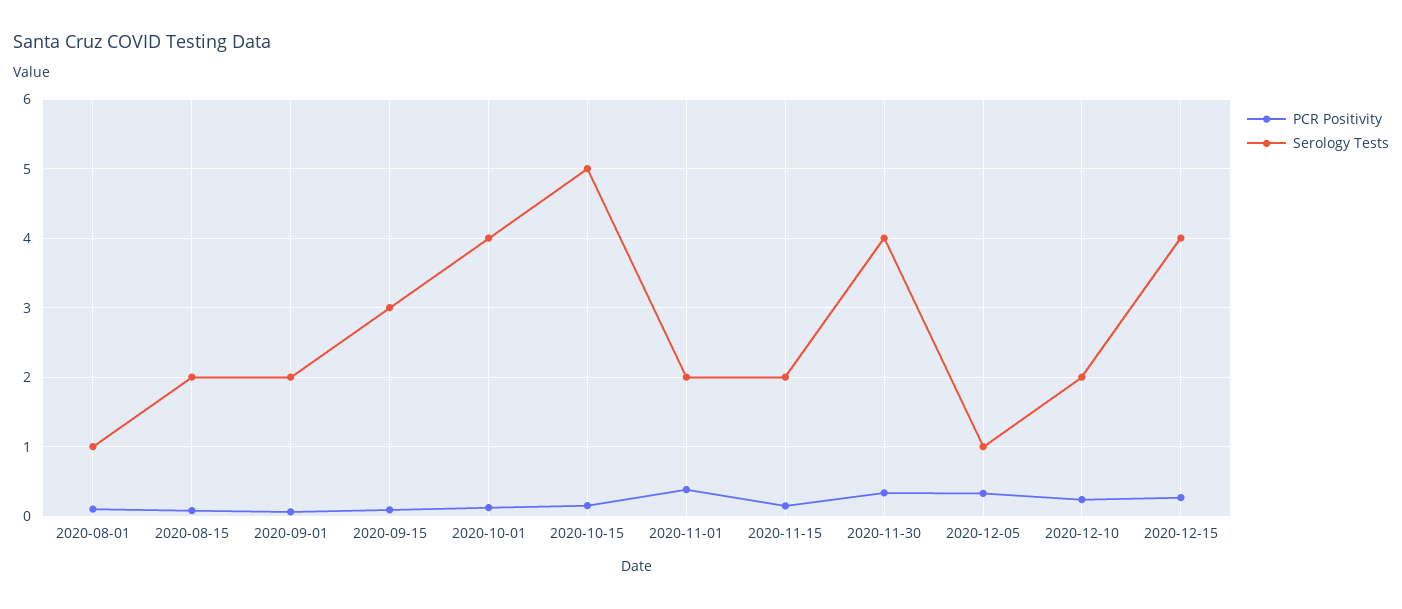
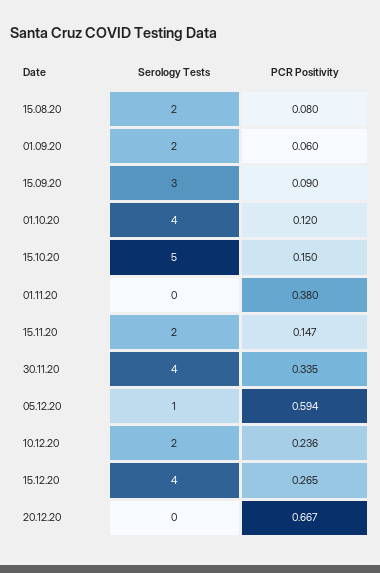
PCR Positivity, 2020-08-01: 0.1 -> none
Serology Tests, 2020-08-01: 1 -> none
Serology Tests, 2020-11-01: 2 -> 0
PCR Positivity, 2020-12-05: 0.3 -> 0.594
Serology Tests, 20.12.20: none -> 0
PCR Positivity, 20.12.20: none -> 0.667

